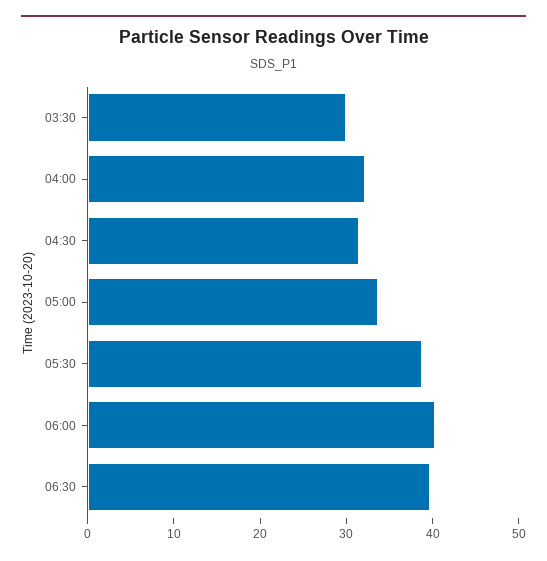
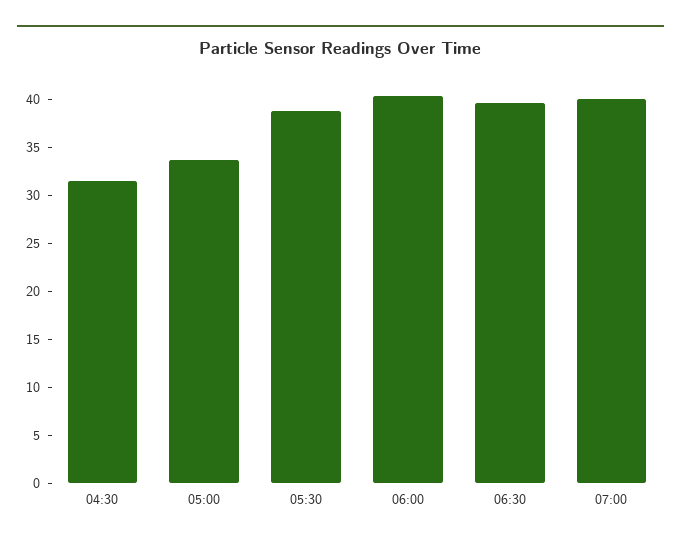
03:30: 30 -> none
04:00: 32 -> none
07:00: none -> 40

